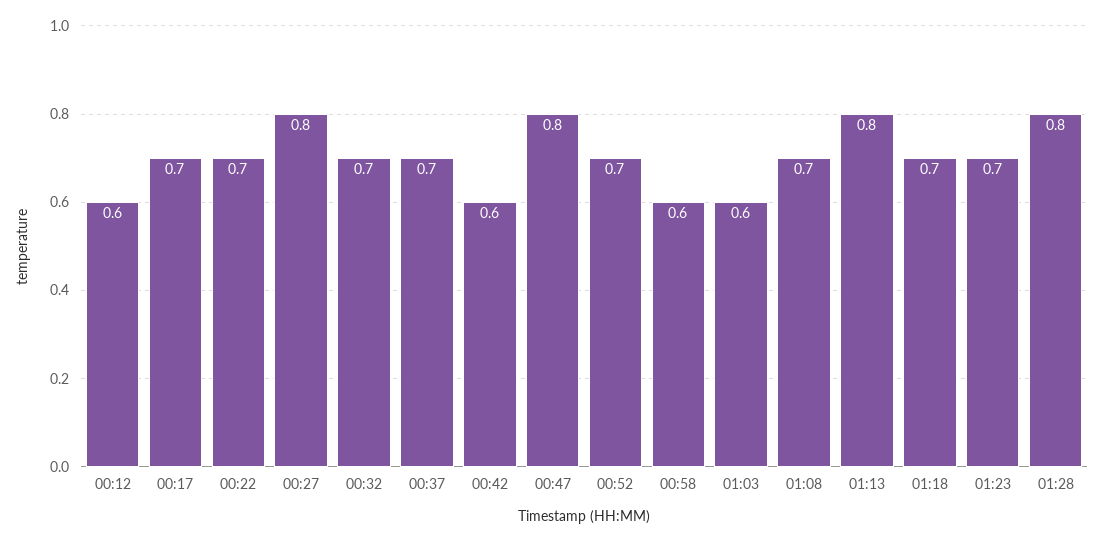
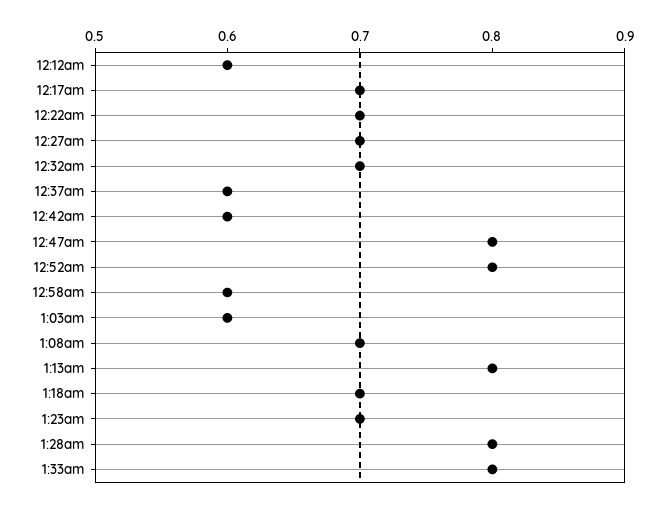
00:27: 0.8 -> 0.7
00:37: 0.7 -> 0.6
00:52: 0.7 -> 0.8
1:33am: none -> 0.8

